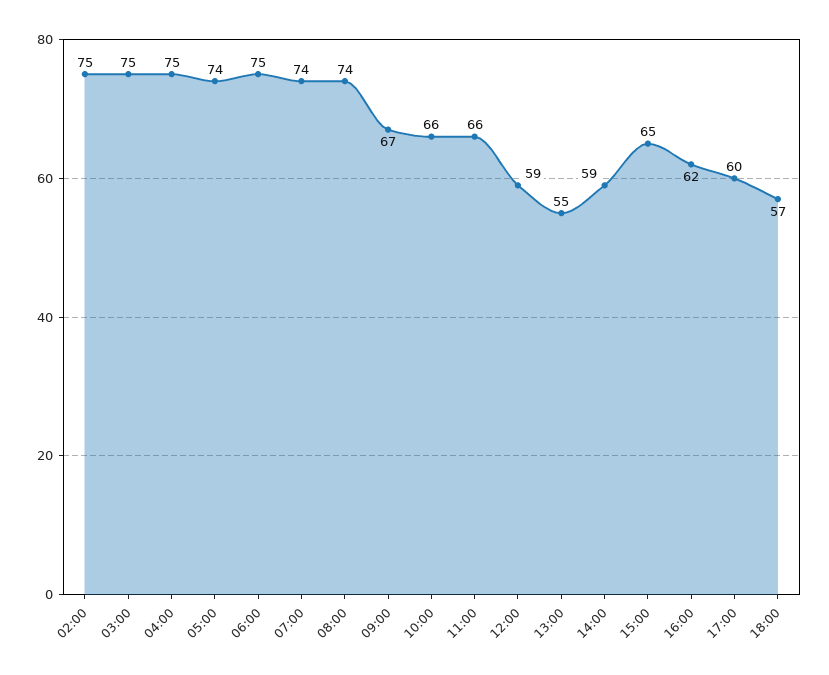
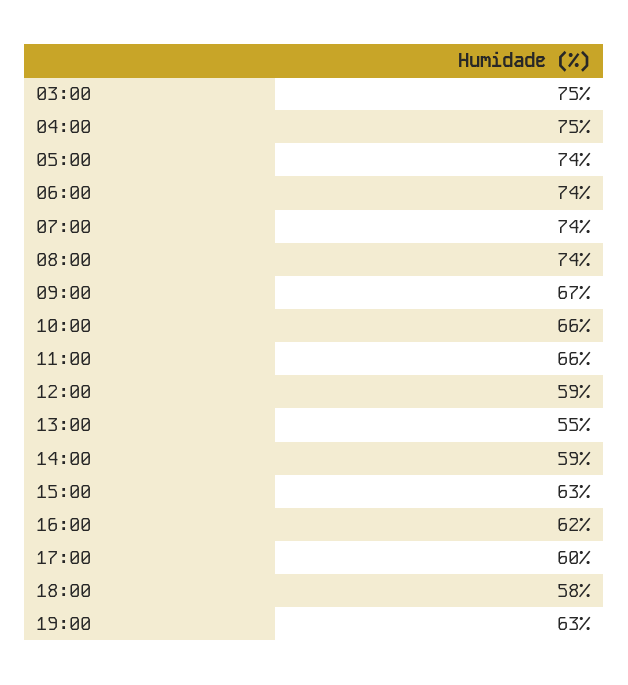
02:00: 75 -> none
06:00: 75 -> 74
15:00: 65 -> 63
18:00: 57 -> 58
19:00: none -> 63

